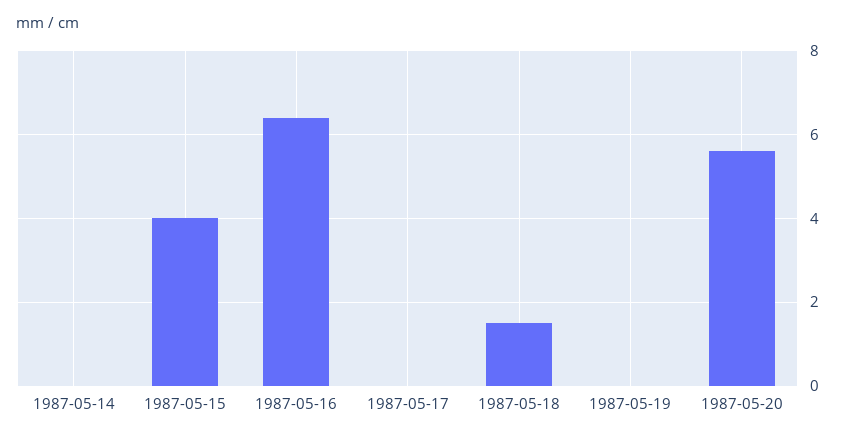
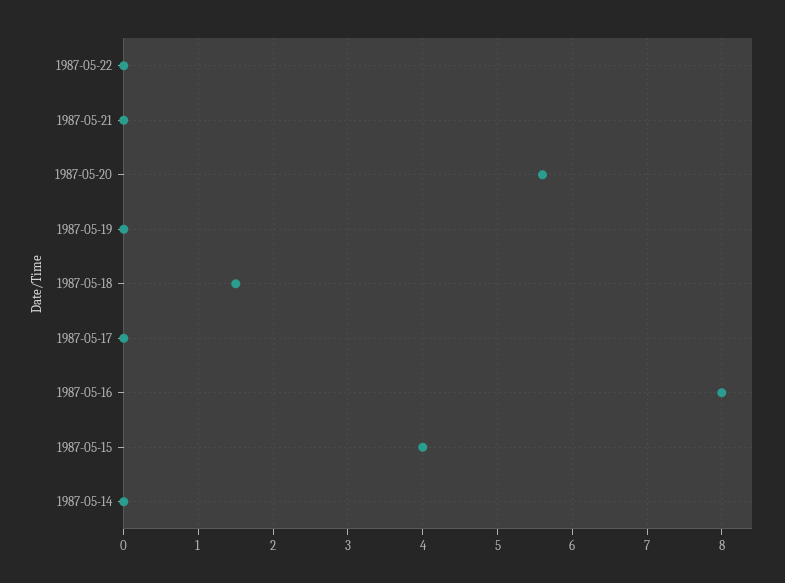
1987-05-16: 6.5 -> 8
1987-05-22: none -> 0
1987-05-21: none -> 0

